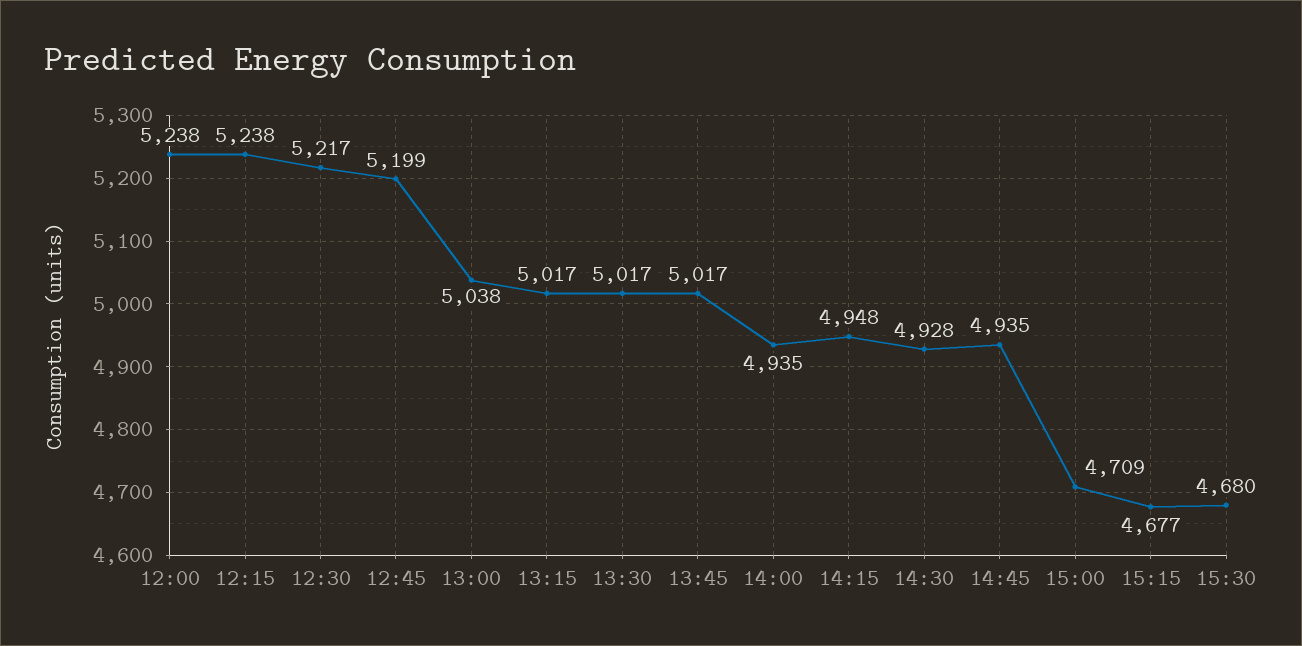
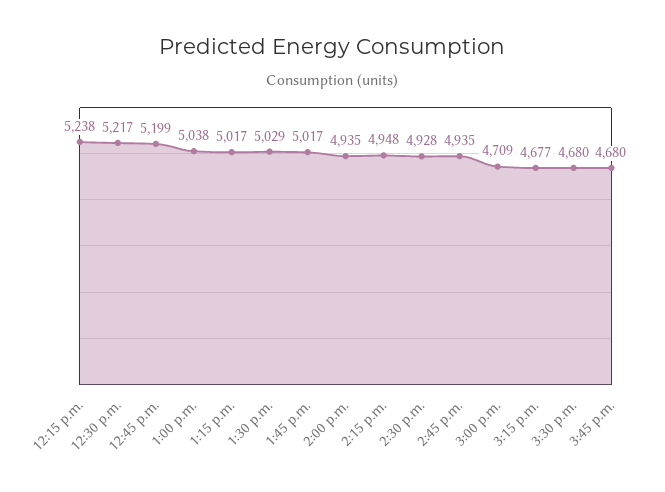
12:00: 5238 -> none
13:30: 5017 -> 5029
3:45 p.m.: none -> 4680

